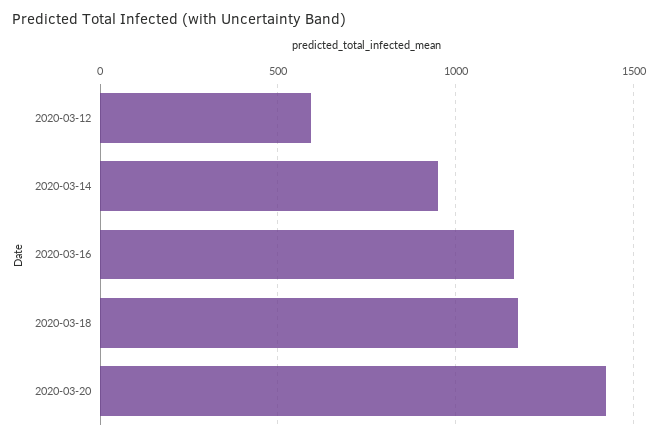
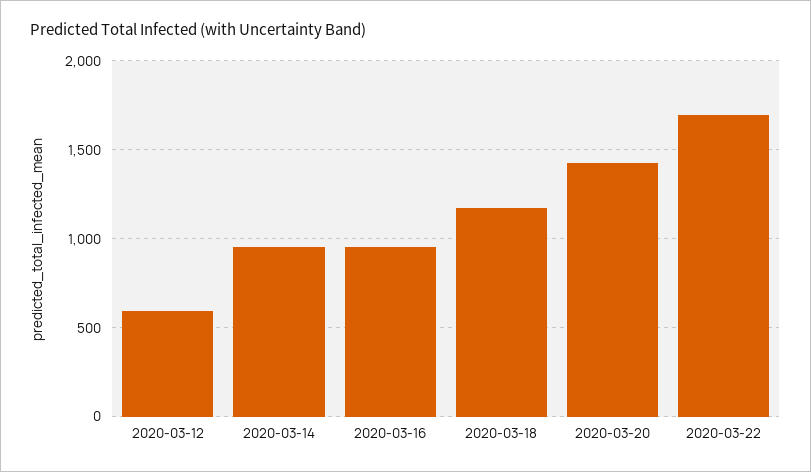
2020-03-16: 1150 -> 950
2020-03-22: none -> 1700

